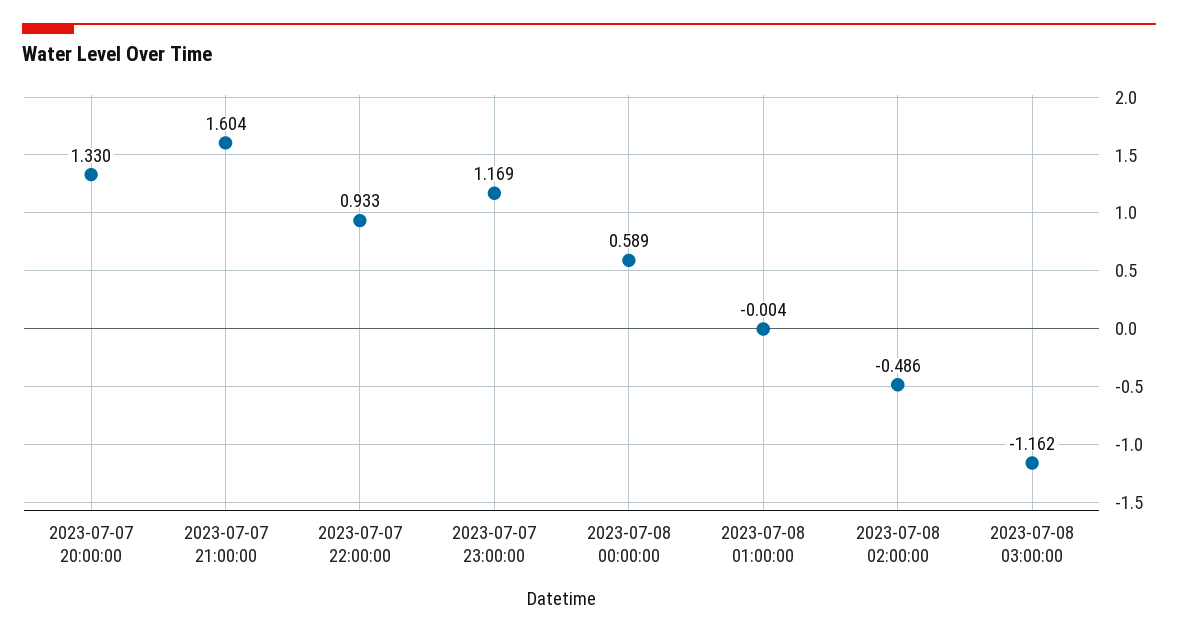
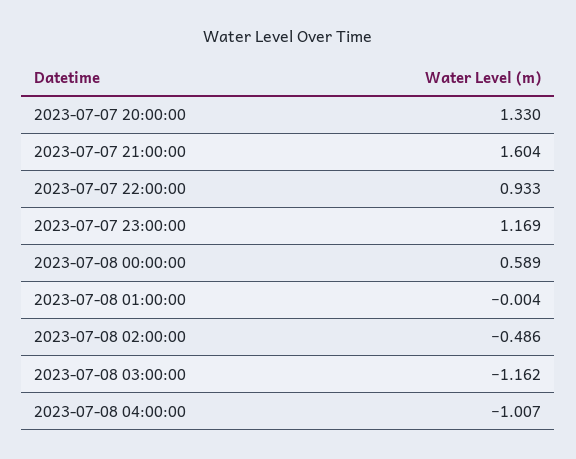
2023-07-08 04:00:00: none -> -1.007

